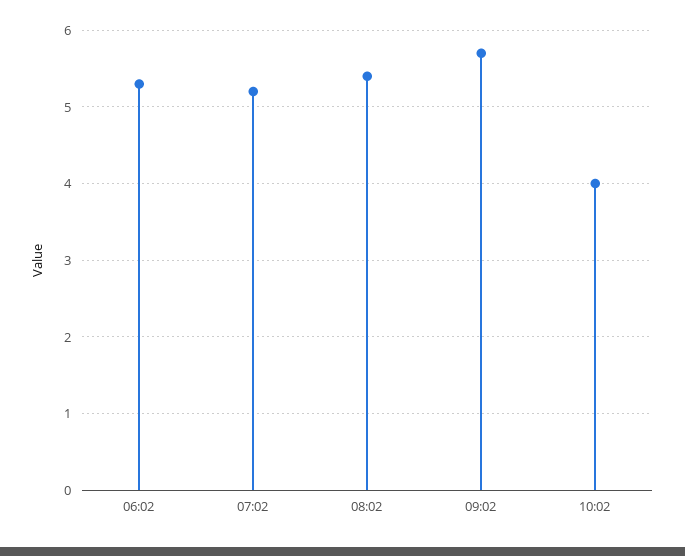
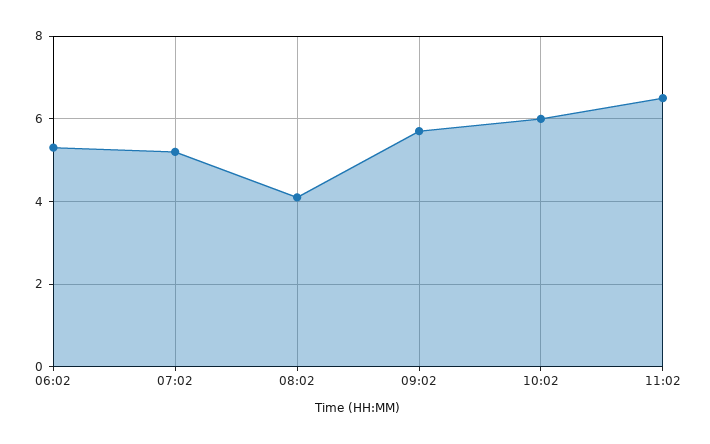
08:02: 5.4 -> 4
10:02: 4 -> 6
11:02: none -> 6.5

